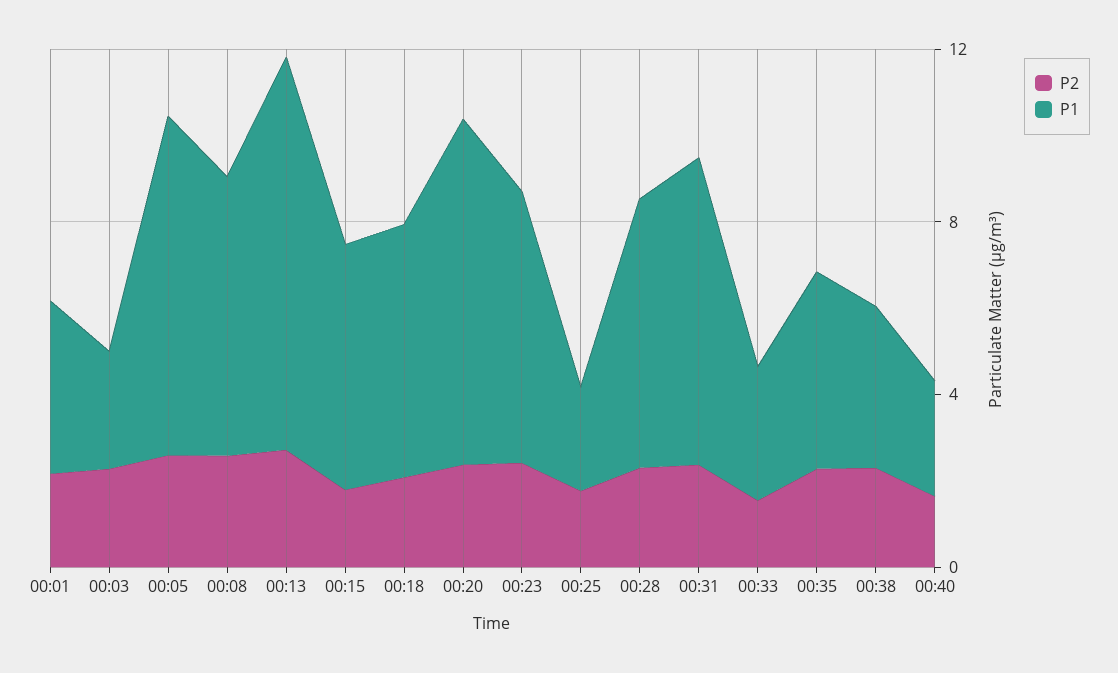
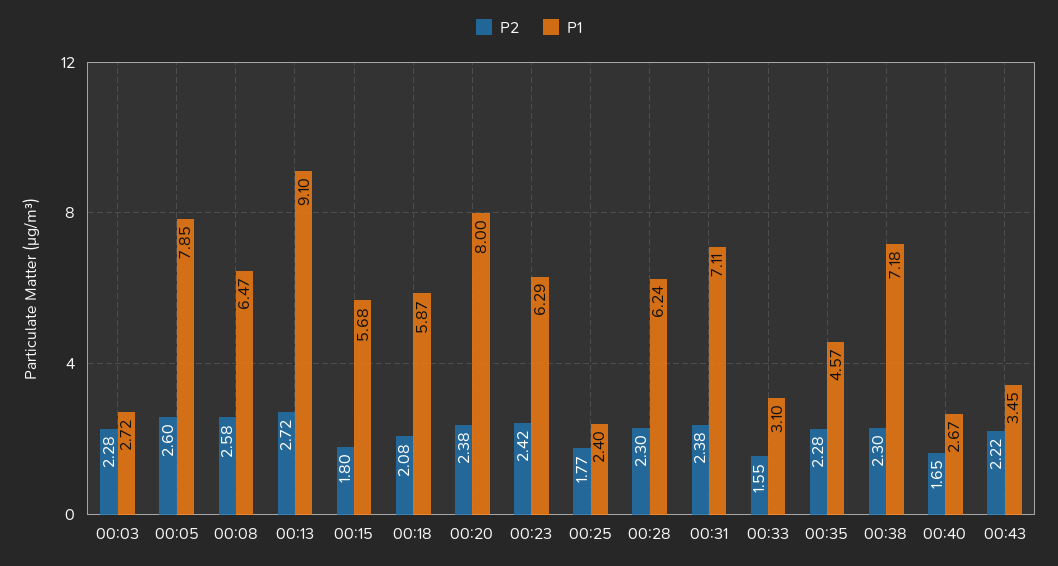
P2, 00:01: 2 -> none
P1, 00:01: 4 -> none
P1, 00:38: 4 -> 7.18
P2, 00:43: none -> 2.22
P1, 00:43: none -> 3.45

